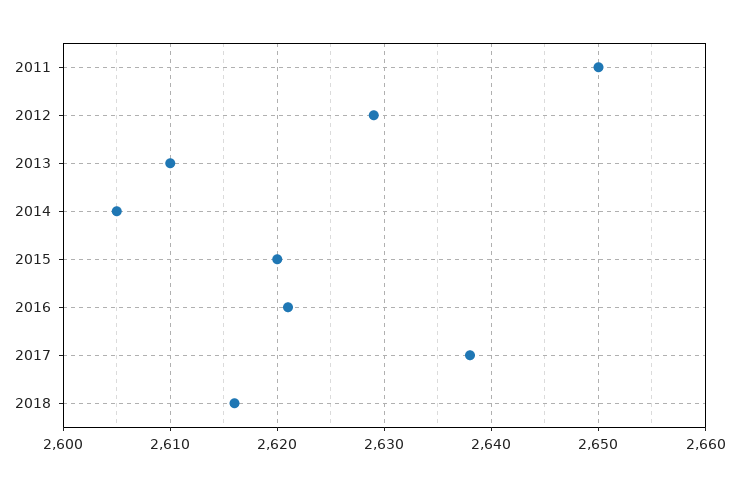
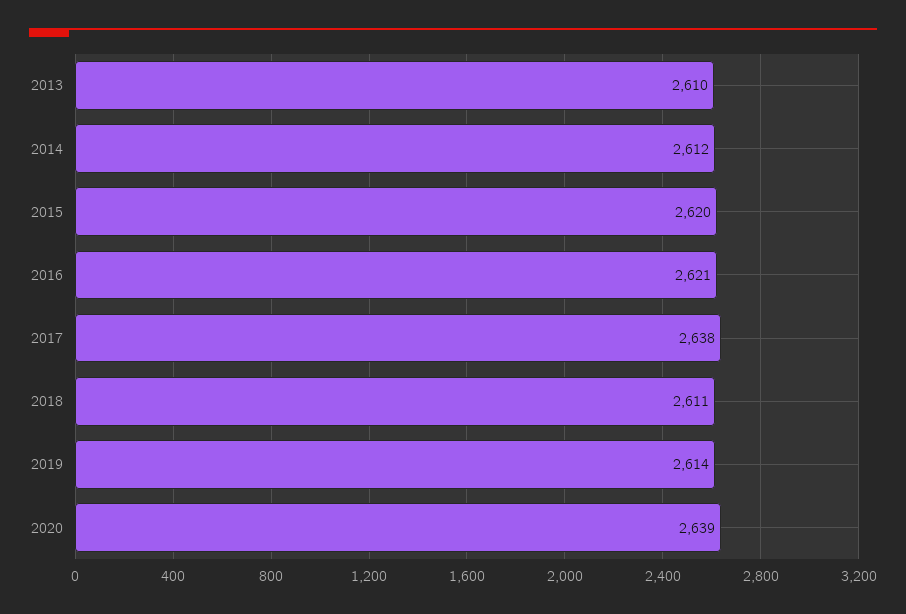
2011: 2650 -> none
2012: 2629 -> none
2014: 2605 -> 2612
2018: 2616 -> 2611
2019: none -> 2614
2020: none -> 2639

